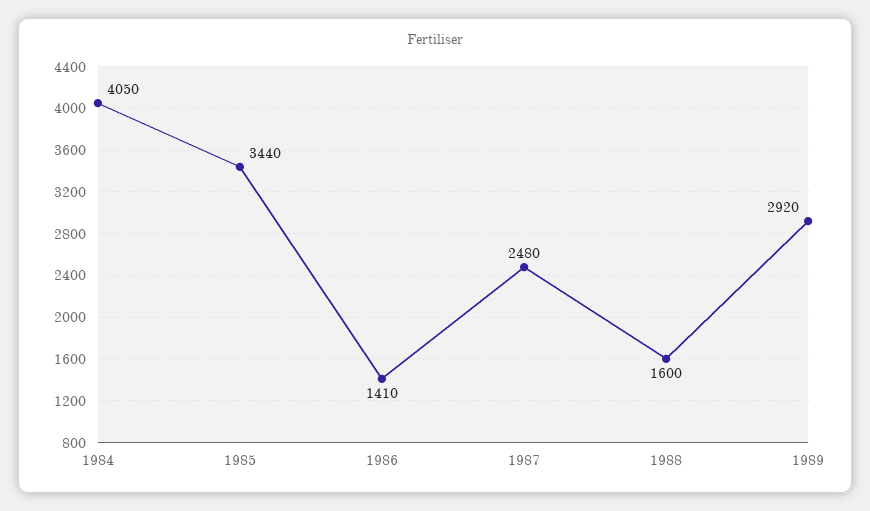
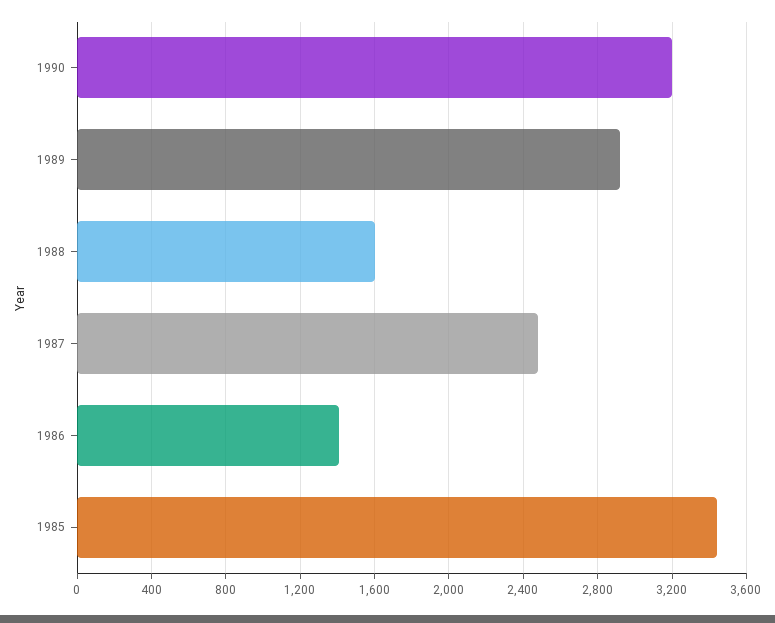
1984: 4050 -> none
1990: none -> 3200

